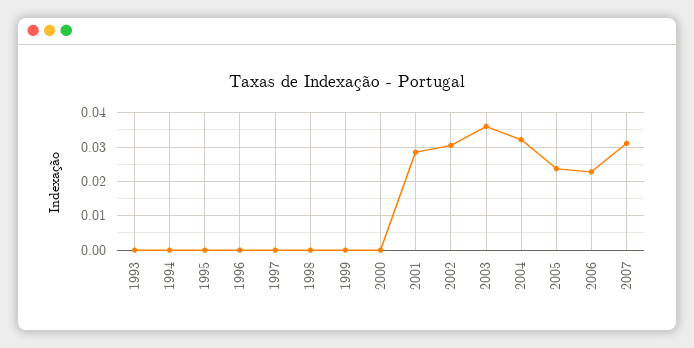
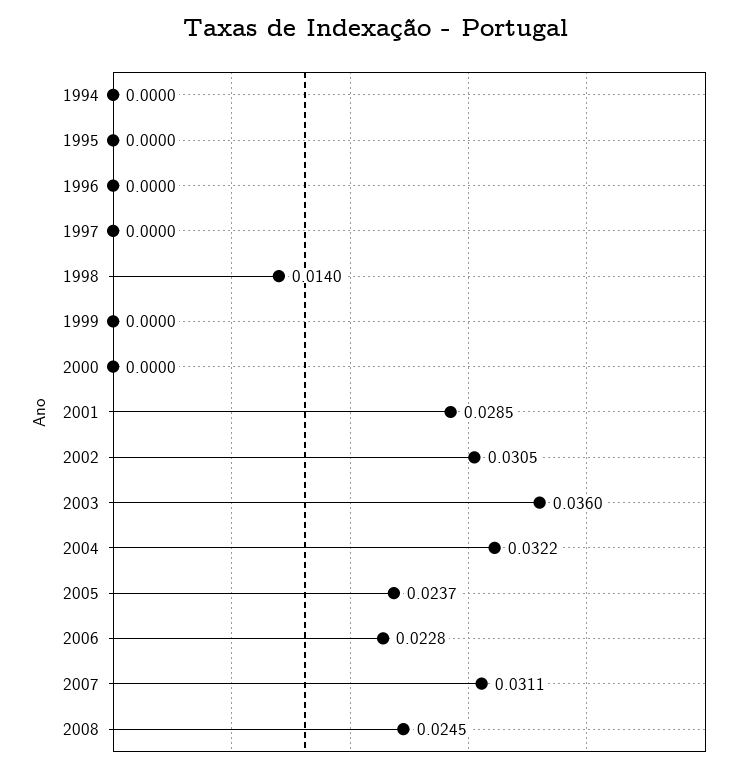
1993: 0 -> none
1998: 0 -> 0.014
2008: none -> 0.0245

